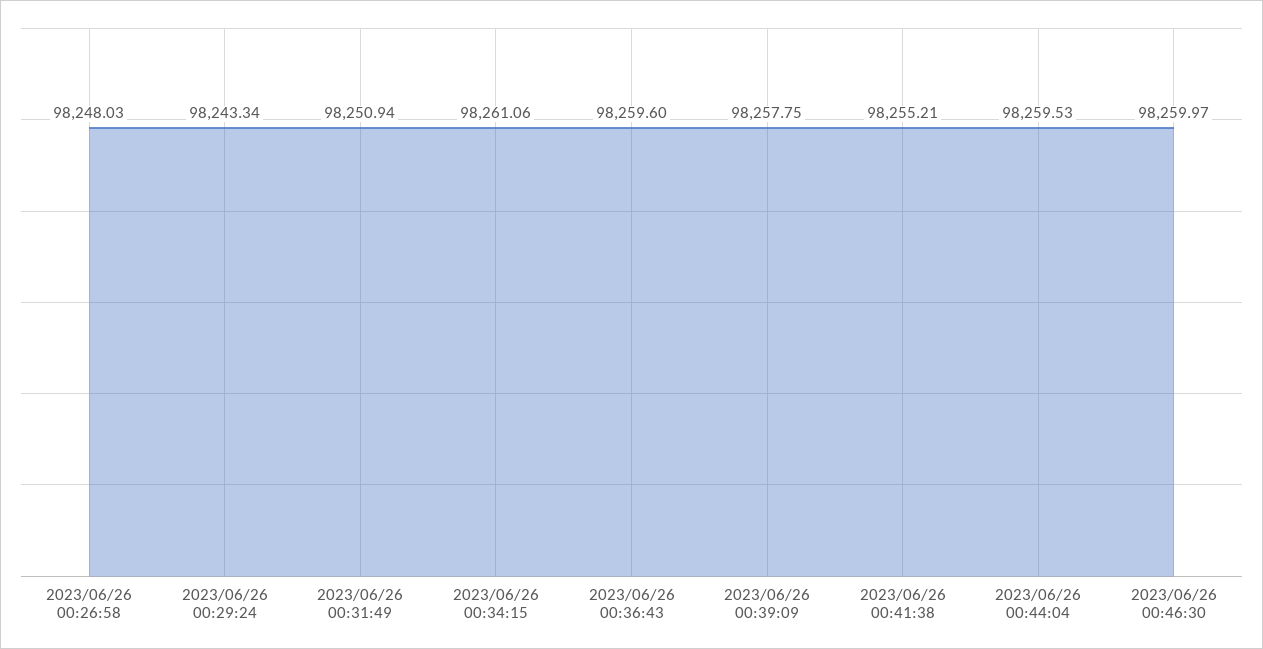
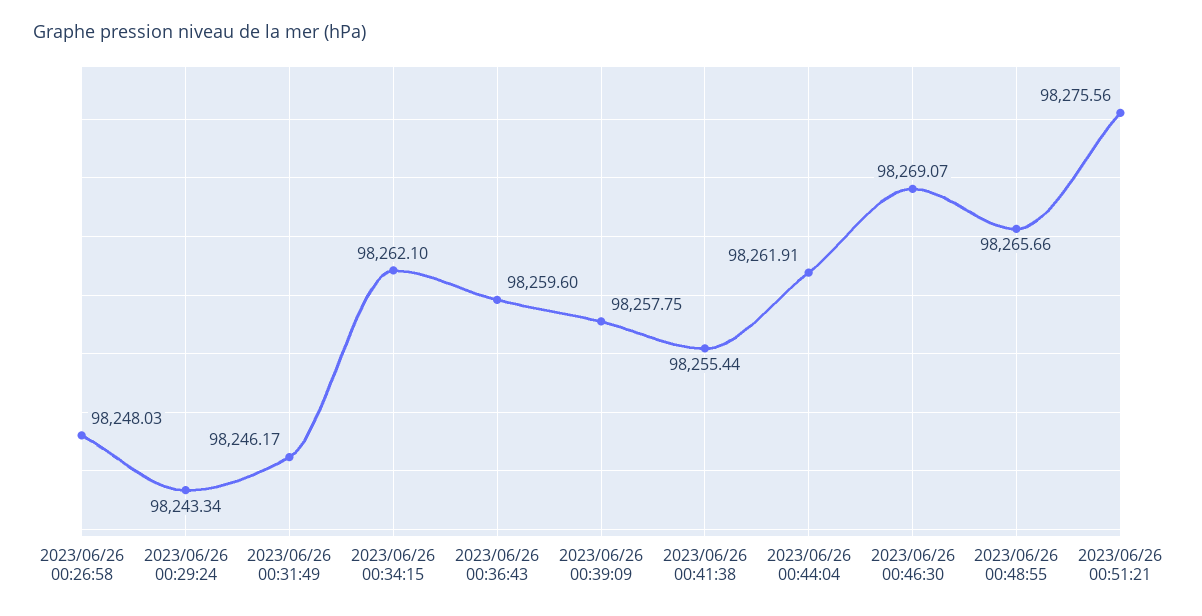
2023/06/26 00:31:49: 98250.94 -> 98246.17
2023/06/26 00:34:15: 98261.06 -> 98262.1
2023/06/26 00:41:38: 98255.21 -> 98255.44
2023/06/26 00:44:04: 98259.53 -> 98261.91
2023/06/26 00:46:30: 98259.97 -> 98269.07
2023/06/26 00:48:55: none -> 98265.66
2023/06/26 00:51:21: none -> 98275.56

